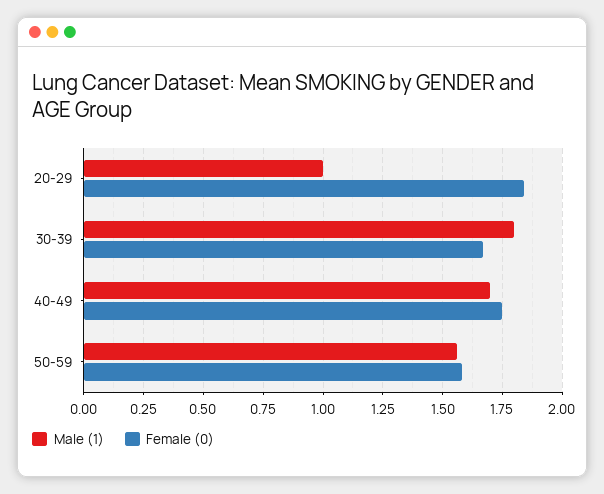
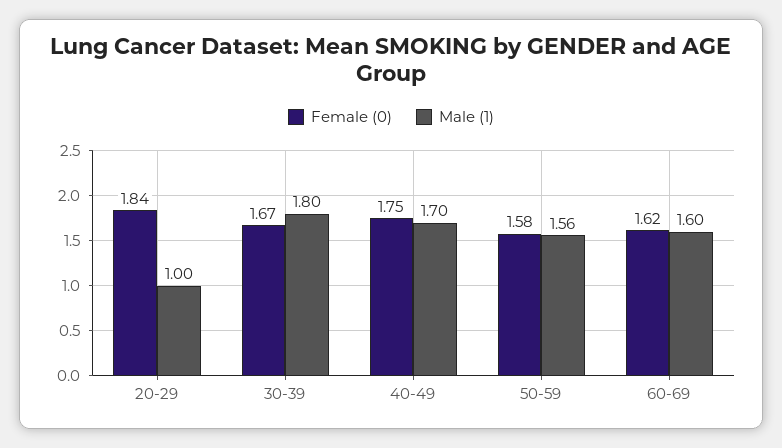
Female (0), 60-69: none -> 1.62
Male (1), 60-69: none -> 1.6

